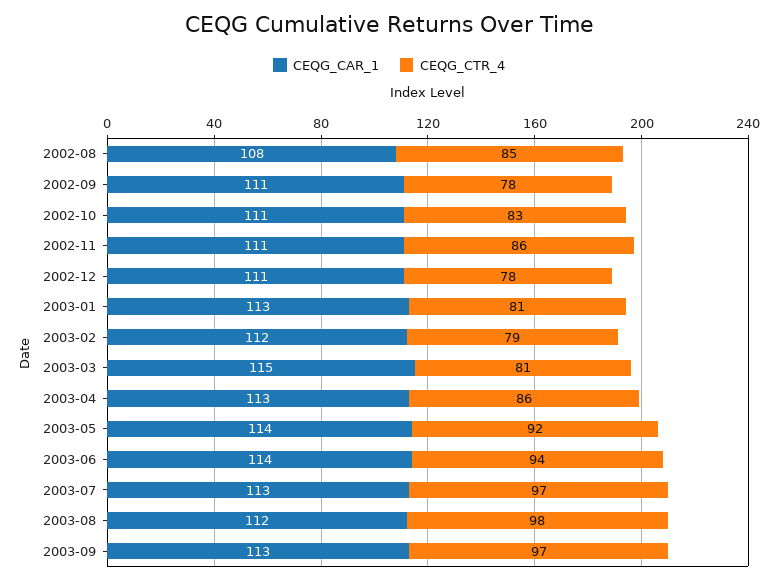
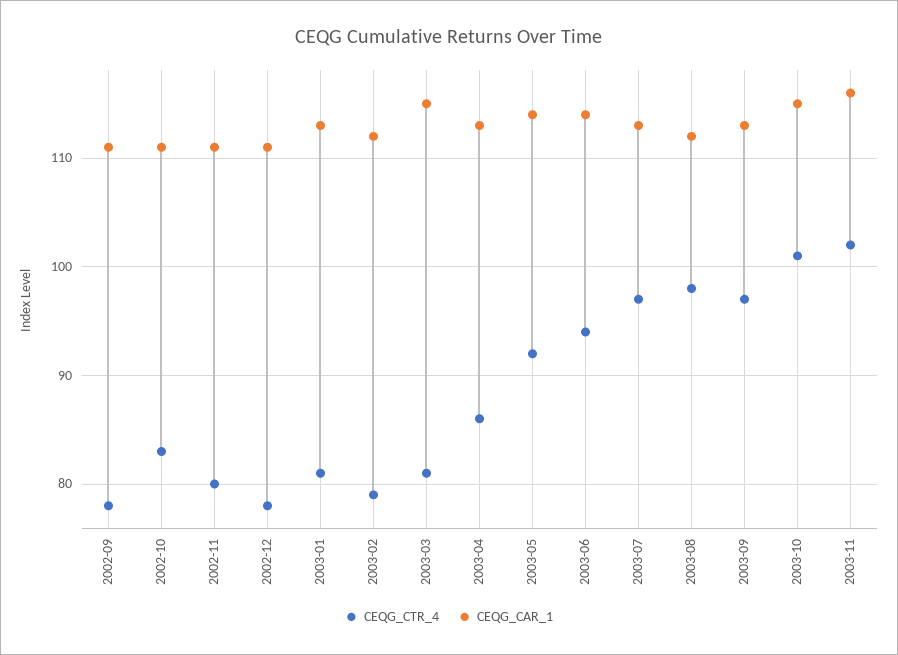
CEQG_CAR_1, 2002-08: 108 -> none
CEQG_CTR_4, 2002-08: 85 -> none
CEQG_CTR_4, 2002-11: 86 -> 80
CEQG_CTR_4, 2003-10: none -> 101
CEQG_CAR_1, 2003-10: none -> 115
CEQG_CTR_4, 2003-11: none -> 102
CEQG_CAR_1, 2003-11: none -> 116

